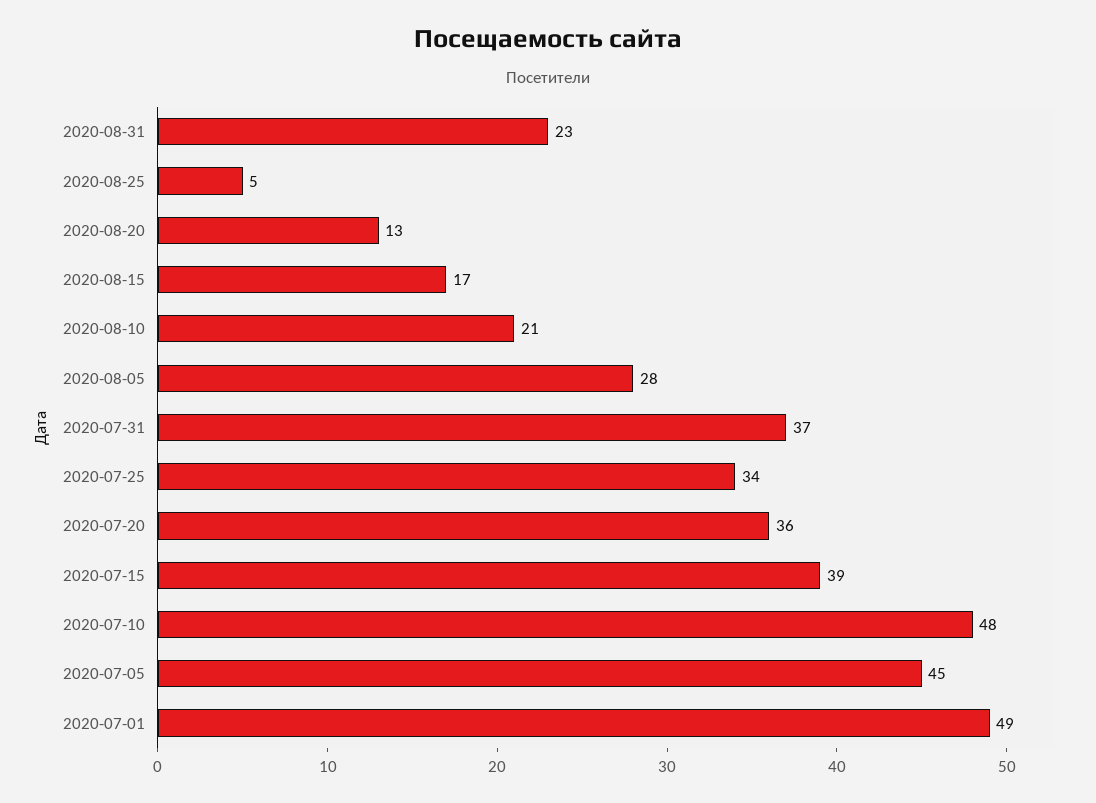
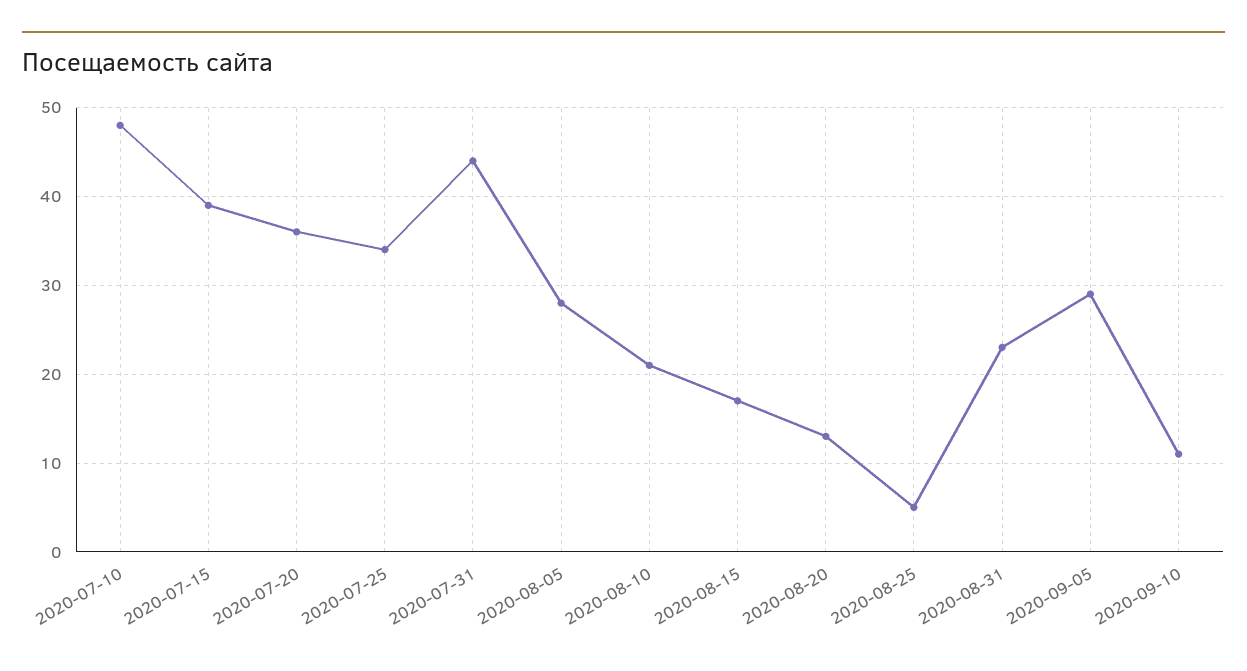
2020-07-31: 37 -> 44
2020-07-05: 45 -> none
2020-07-01: 49 -> none
2020-09-05: none -> 29
2020-09-10: none -> 11

